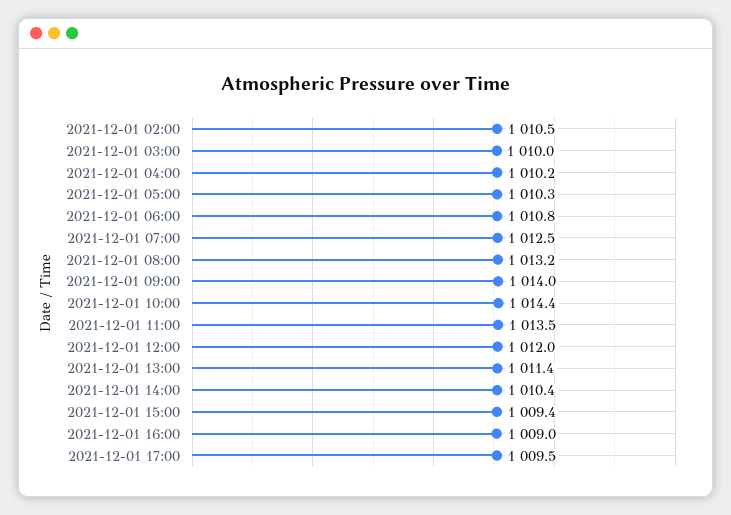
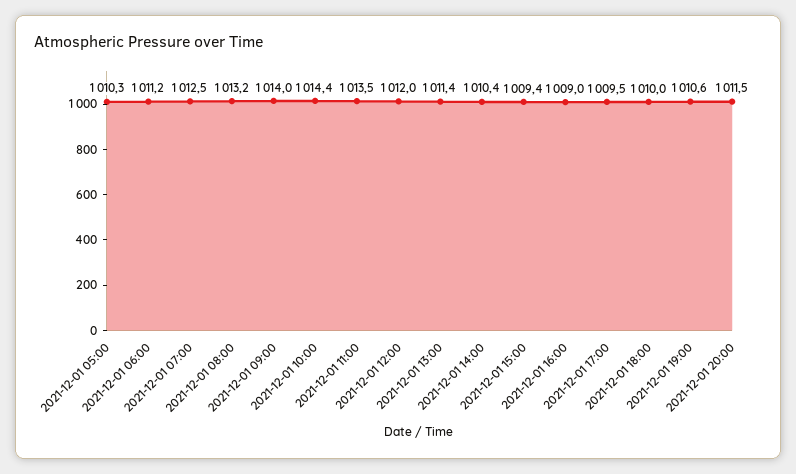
2021-12-01 02:00: 1010.5 -> none
2021-12-01 03:00: 1010 -> none
2021-12-01 04:00: 1010.2 -> none
2021-12-01 06:00: 1010.8 -> 1011.2
2021-12-01 18:00: none -> 1010
2021-12-01 19:00: none -> 1010.6
2021-12-01 20:00: none -> 1011.5

